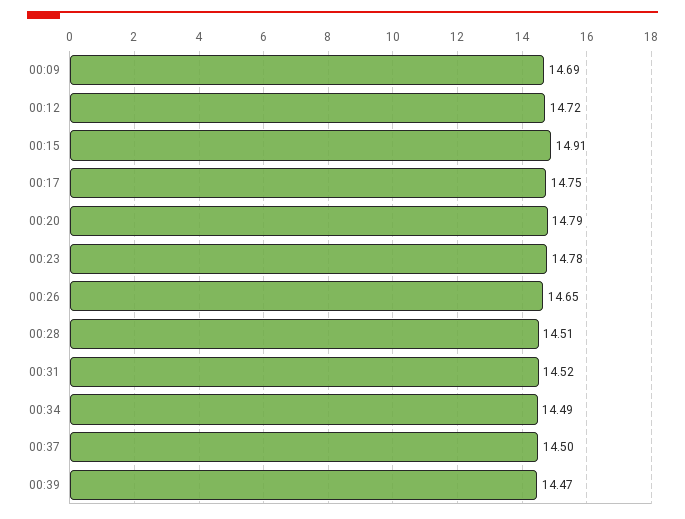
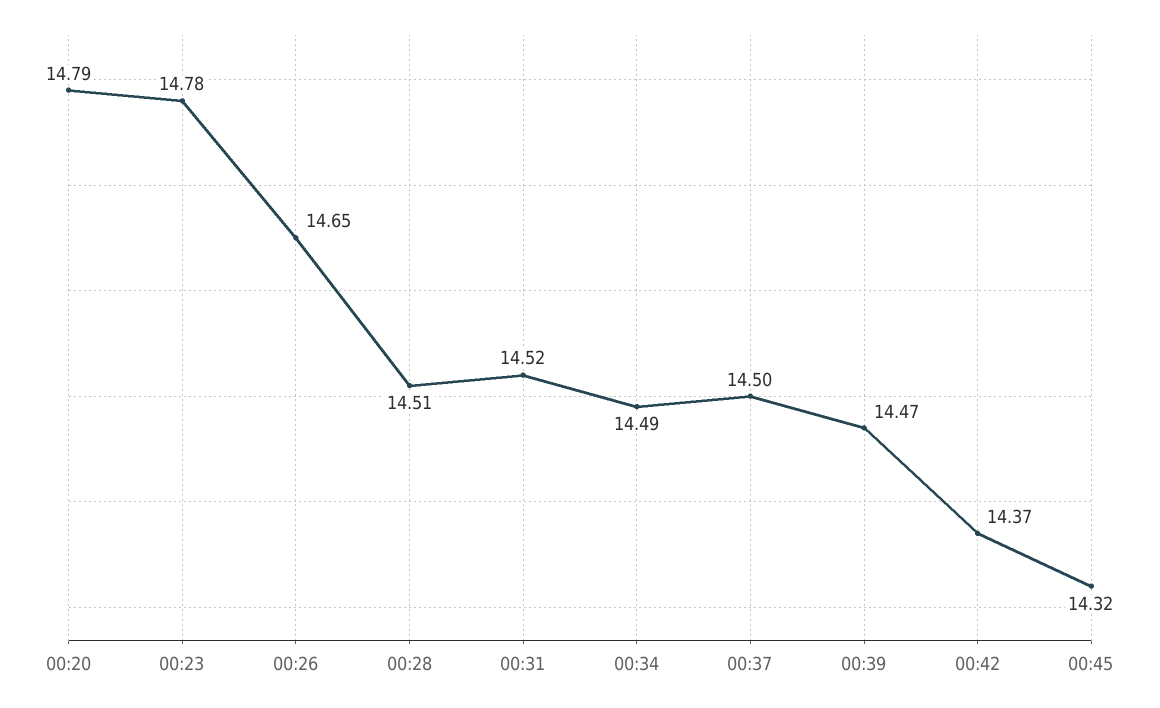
00:09: 14.69 -> none
00:12: 14.72 -> none
00:15: 14.91 -> none
00:17: 14.75 -> none
00:42: none -> 14.37
00:45: none -> 14.32

